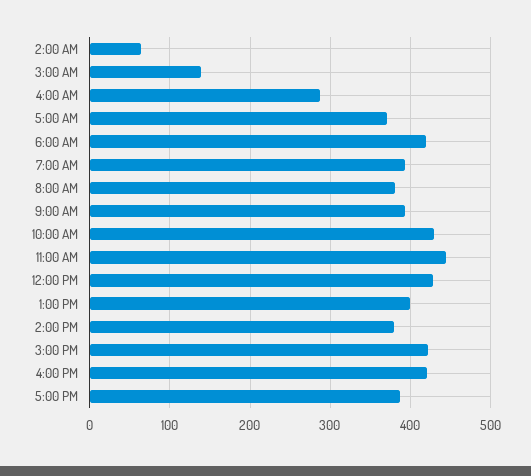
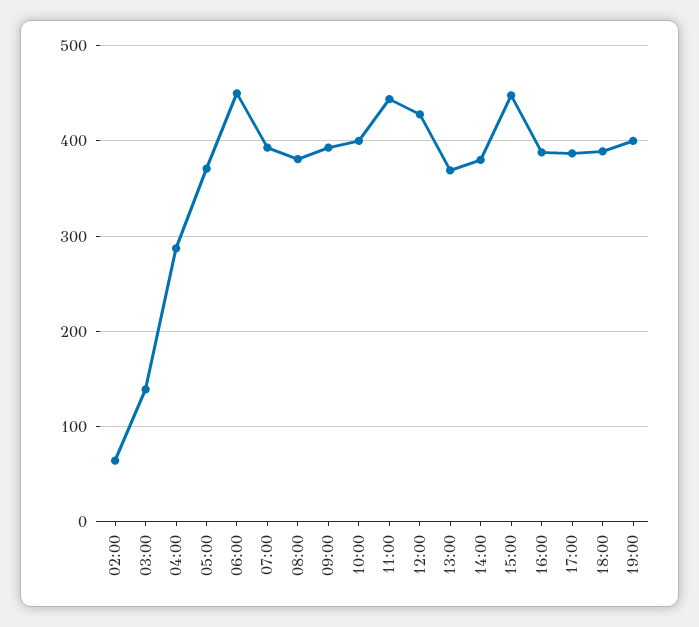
6:00 AM: 420 -> 450
10:00 AM: 430 -> 400
1:00 PM: 400 -> 370
3:00 PM: 420 -> 450
4:00 PM: 420 -> 390
18:00: none -> 390
19:00: none -> 400

